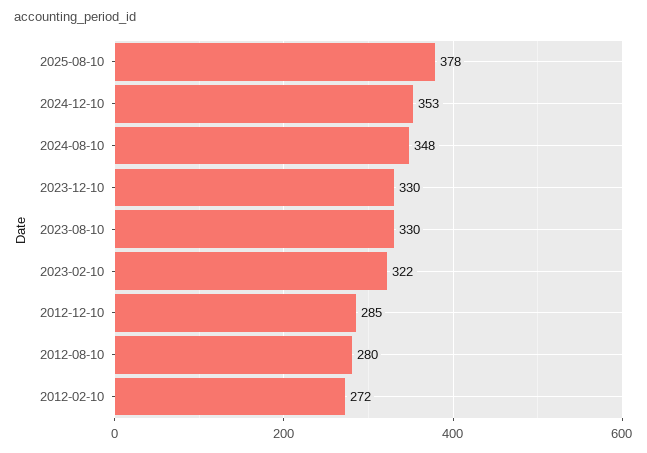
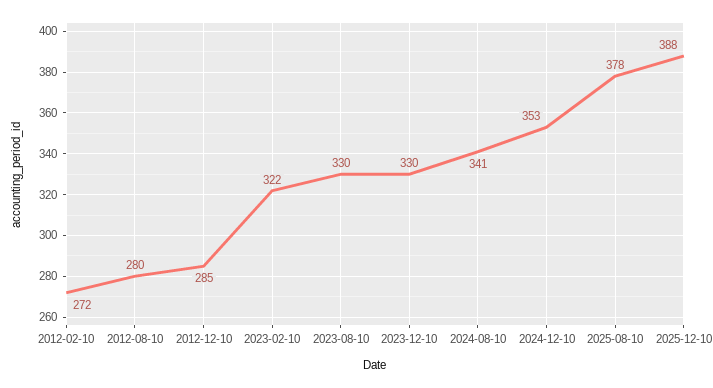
2024-08-10: 348 -> 341
2025-12-10: none -> 388

